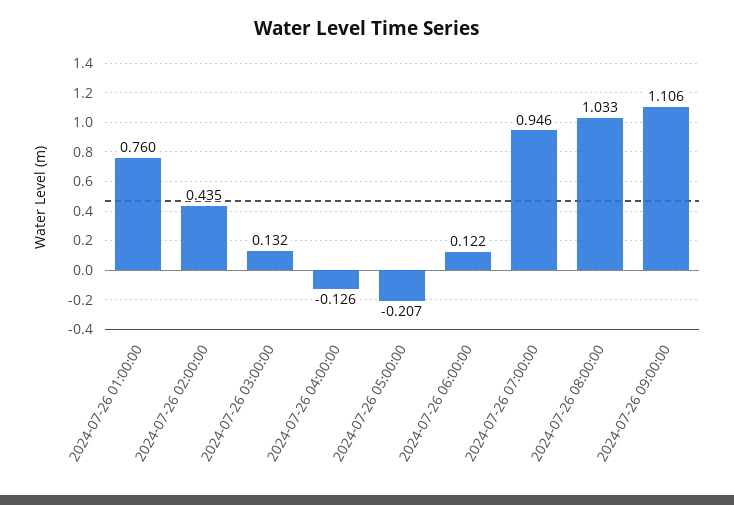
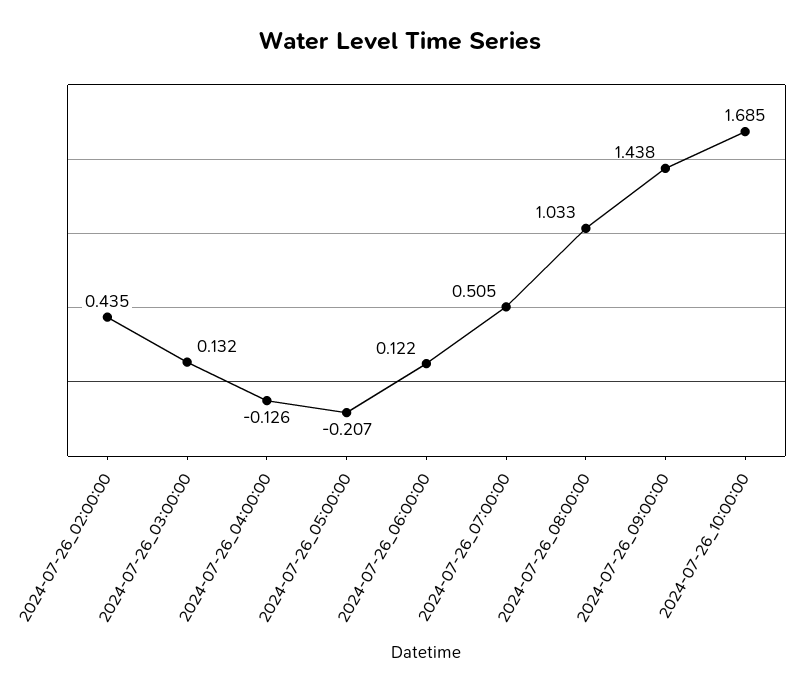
2024-07-26 01:00:00: 0.76 -> none
2024-07-26 07:00:00: 0.946 -> 0.505
2024-07-26 09:00:00: 1.106 -> 1.438
2024-07-26_10:00:00: none -> 1.685

